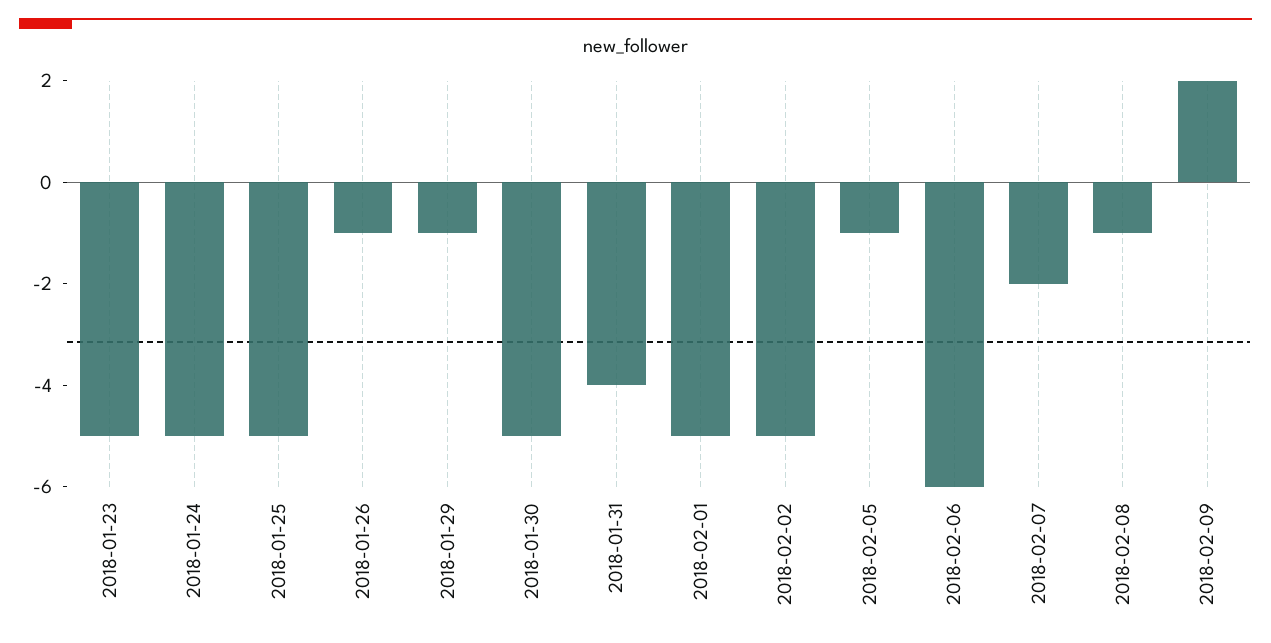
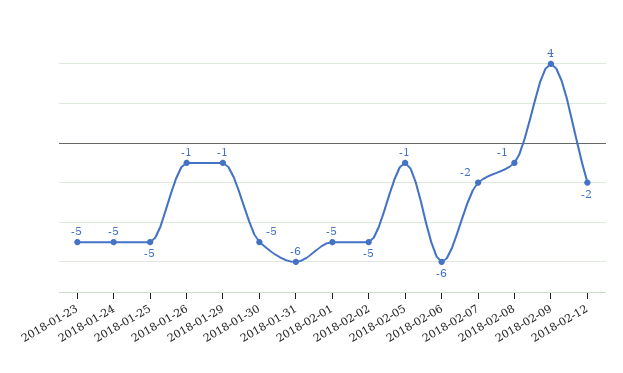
2018-01-31: -4 -> -6
2018-02-09: 2 -> 4
2018-02-12: none -> -2

